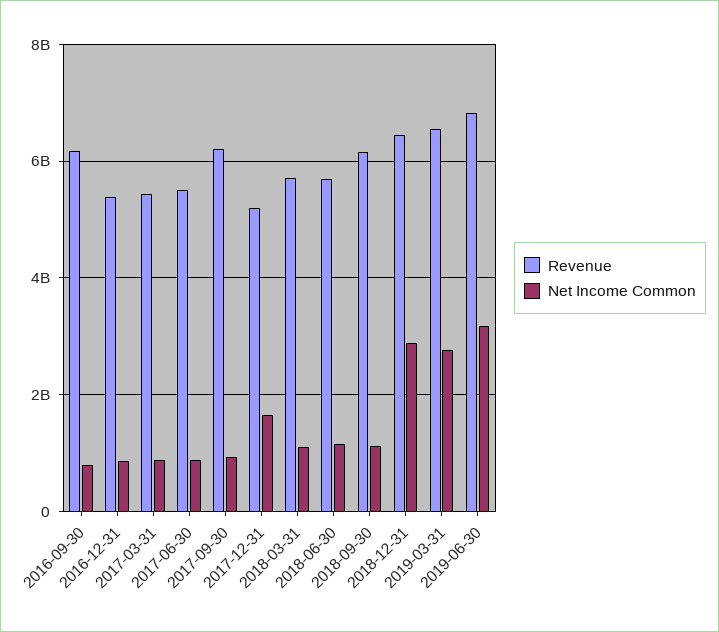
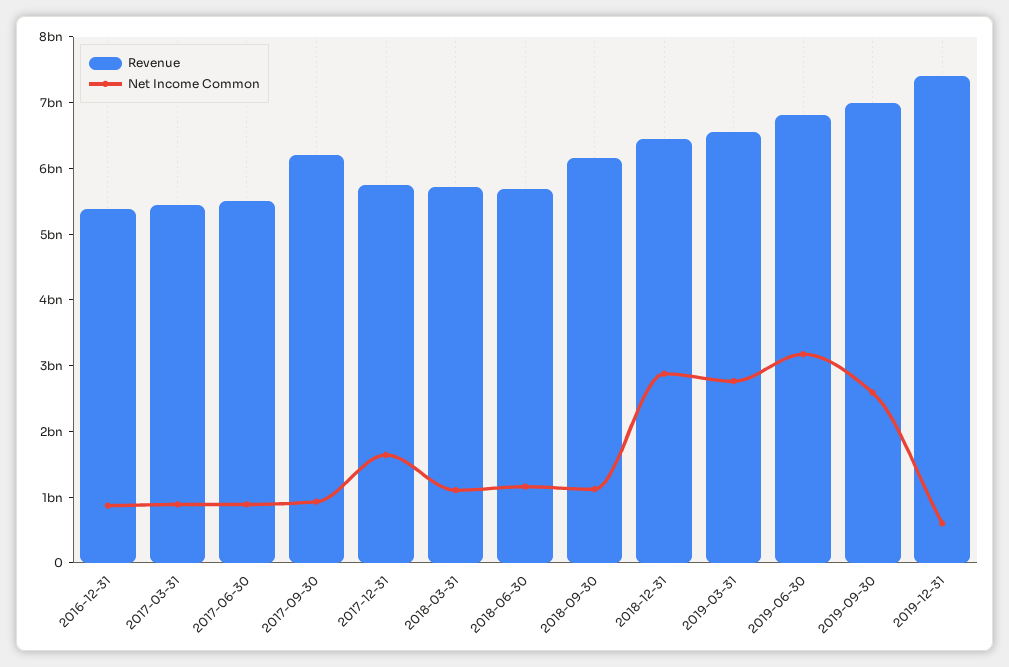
Revenue, 2016-09-30: 6200000000 -> none
Net Income Common, 2016-09-30: 800000000 -> none
Revenue, 2017-12-31: 5200000000 -> 5800000000
Revenue, 2019-09-30: none -> 7000000000
Net Income Common, 2019-09-30: none -> 2600000000
Revenue, 2019-12-31: none -> 7400000000
Net Income Common, 2019-12-31: none -> 600000000

